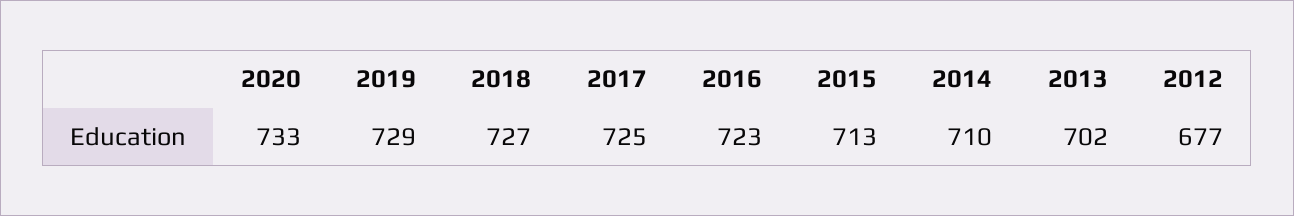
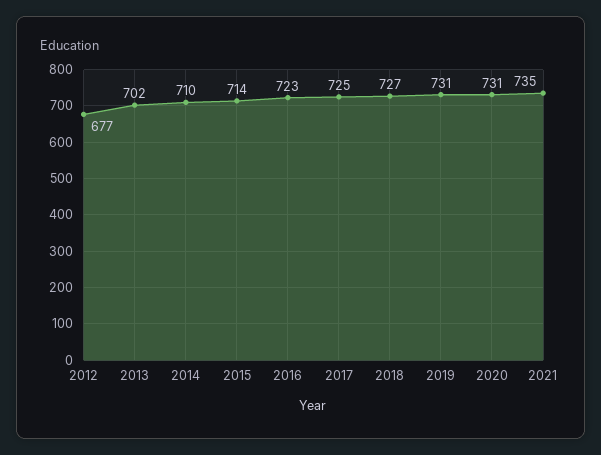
2020: 733 -> 731
2019: 729 -> 731
2015: 713 -> 714
2021: none -> 735

